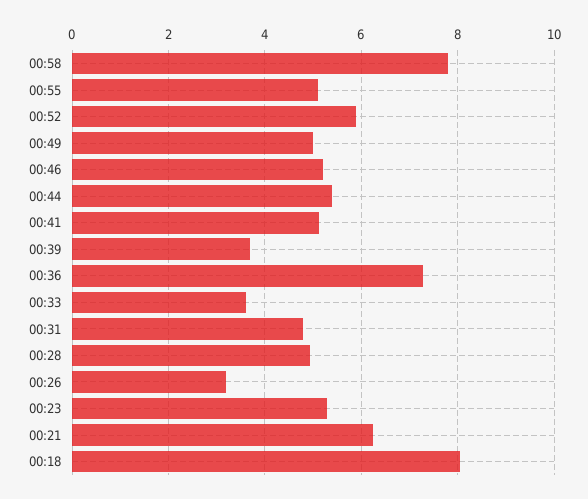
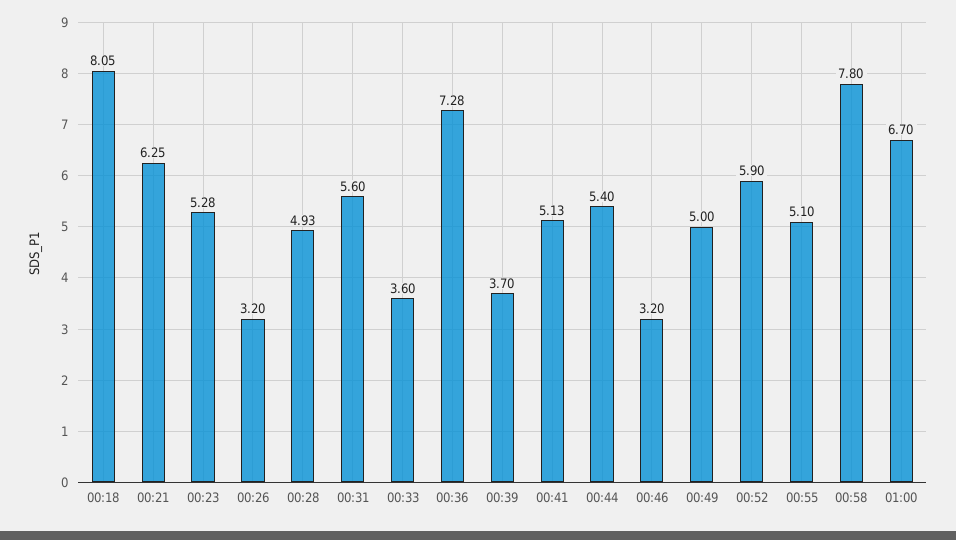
00:46: 5.2 -> 3.2
00:31: 4.8 -> 5.6
01:00: none -> 6.7

